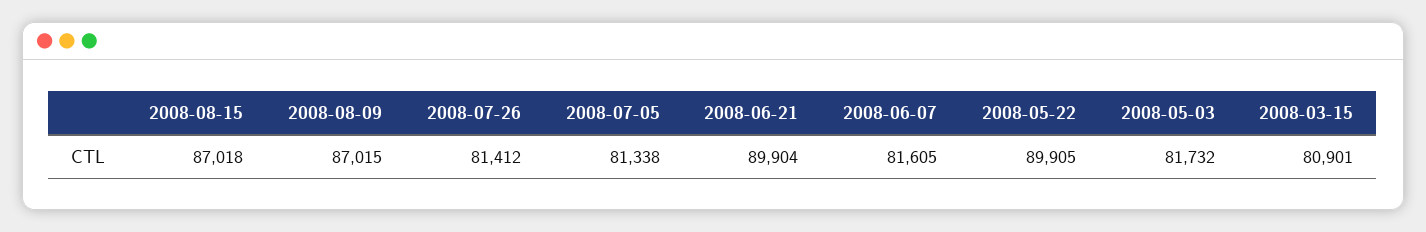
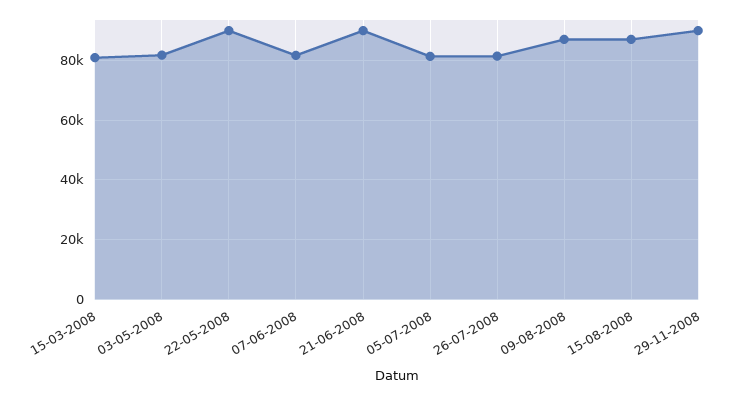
29-11-2008: none -> 90000

